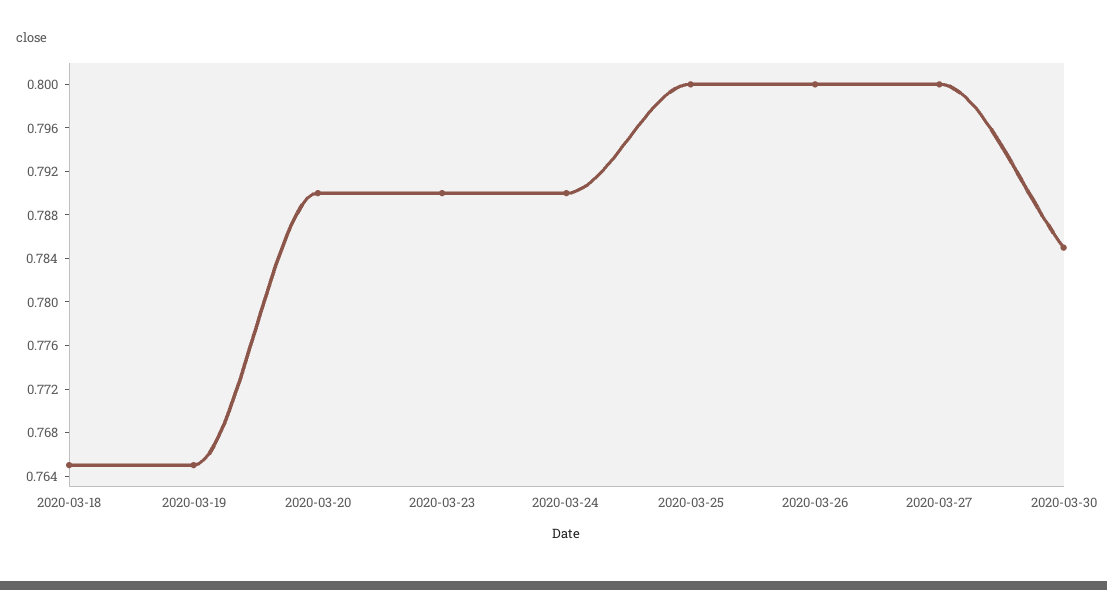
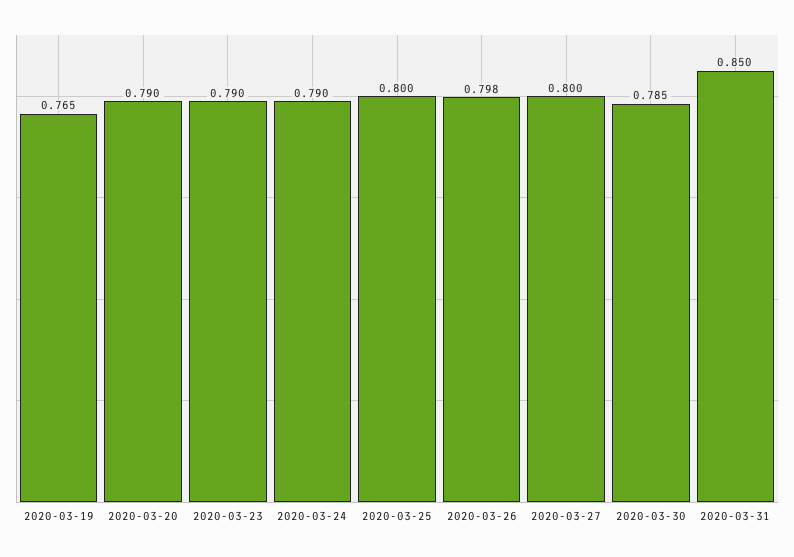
2020-03-18: 0.765 -> none
2020-03-26: 0.8 -> 0.798
2020-03-31: none -> 0.85

